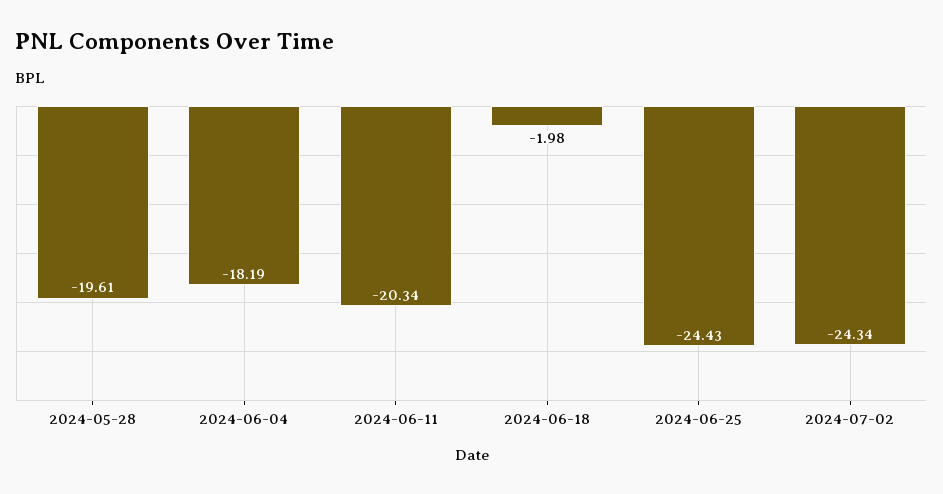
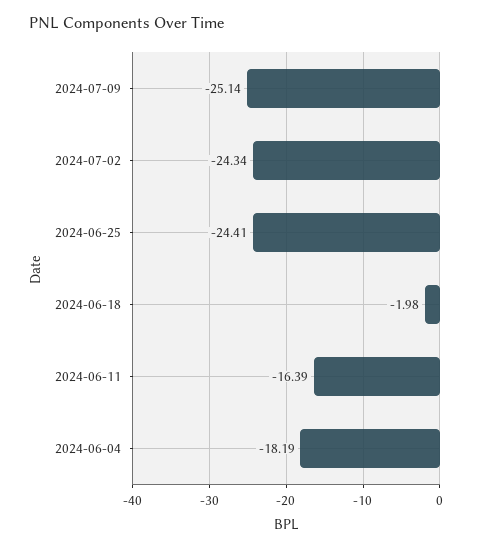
2024-05-28: -19.61 -> none
2024-06-11: -20.34 -> -16.39
2024-06-25: -24.43 -> -24.41
2024-07-09: none -> -25.14

